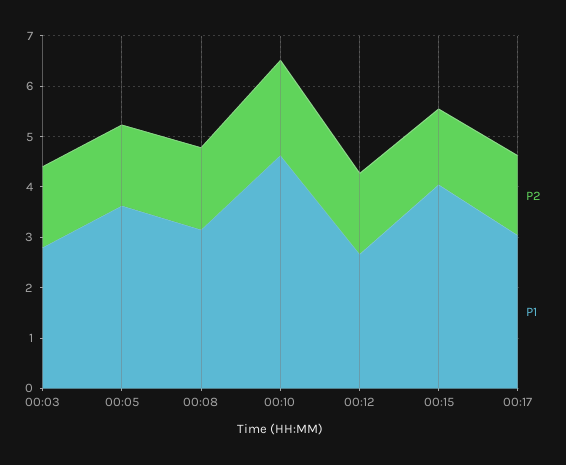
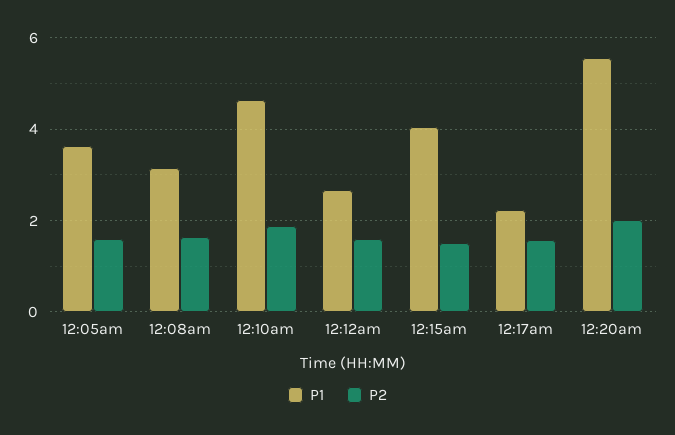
P2, 00:03: 1.6 -> none
P1, 00:03: 2.8 -> none
P1, 00:17: 3 -> 2.2
P1, 12:20am: none -> 5.6
P2, 12:20am: none -> 2

